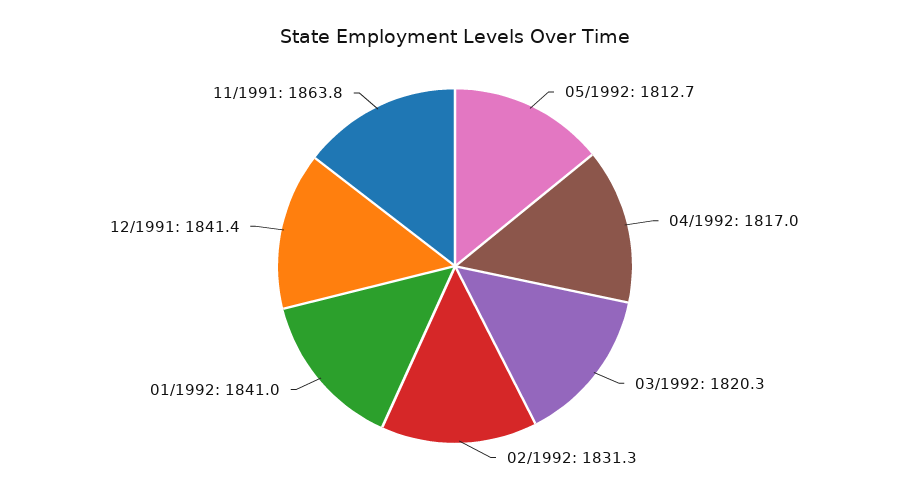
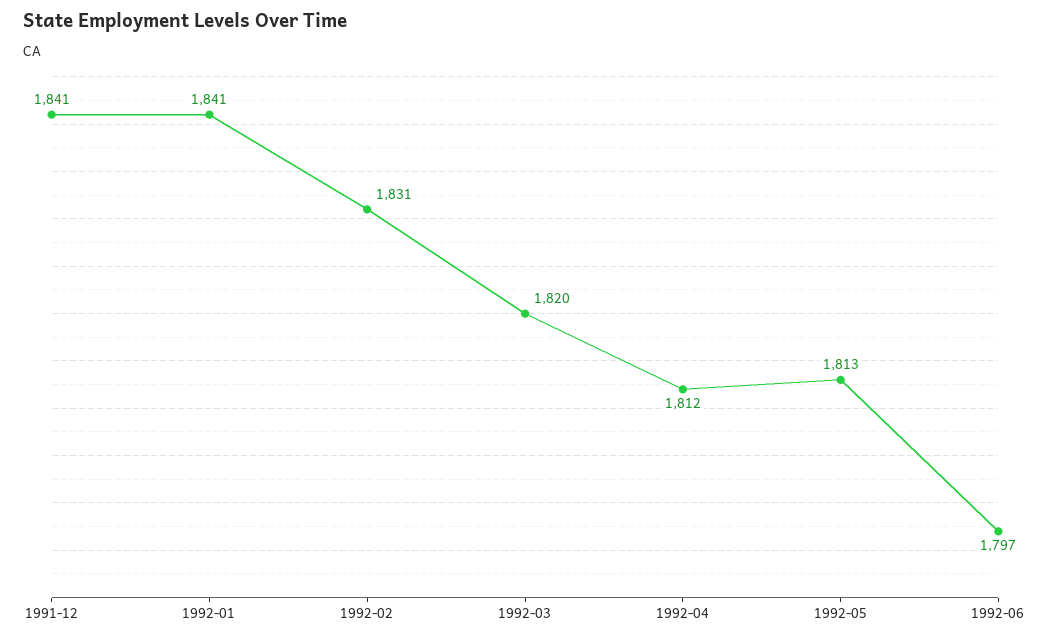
04/1992: 1817 -> 1812
11/1991: 1863.8 -> none
1992-06: none -> 1797

